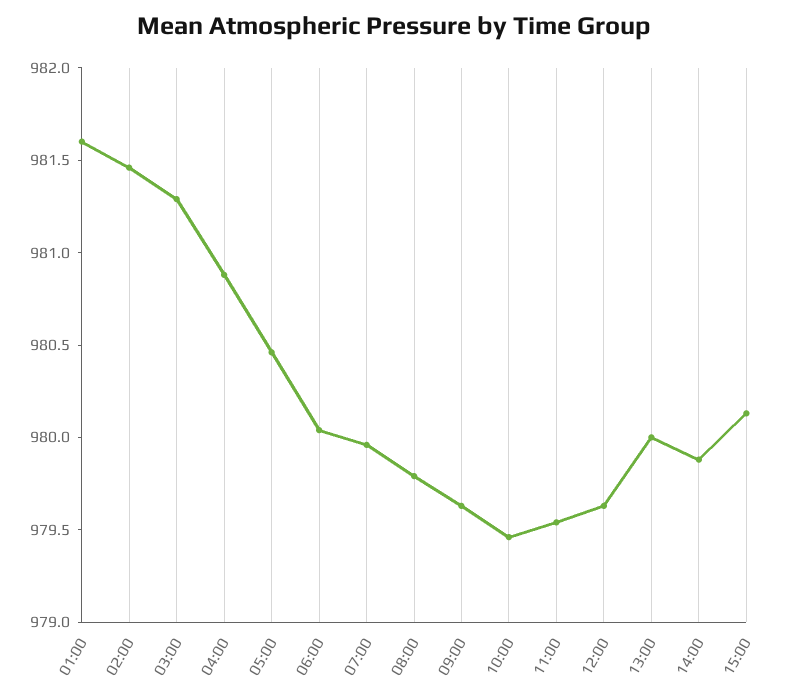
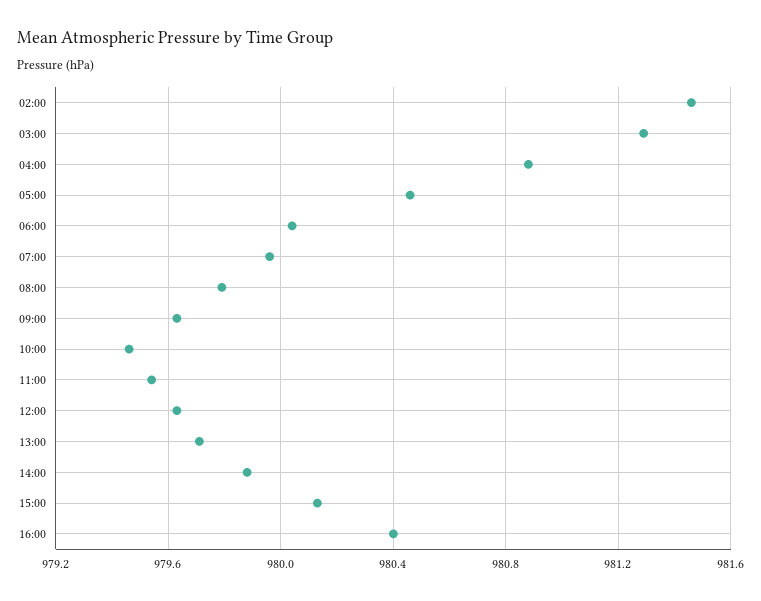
01:00: 981.6 -> none
13:00: 980 -> 979.7
16:00: none -> 980.4

